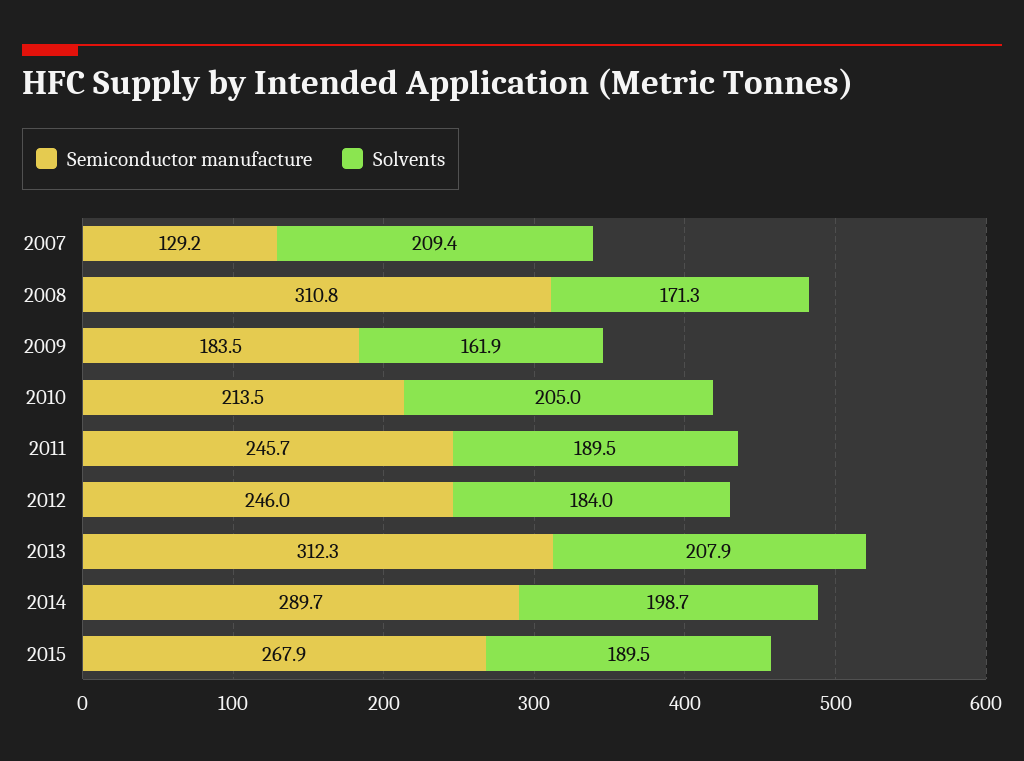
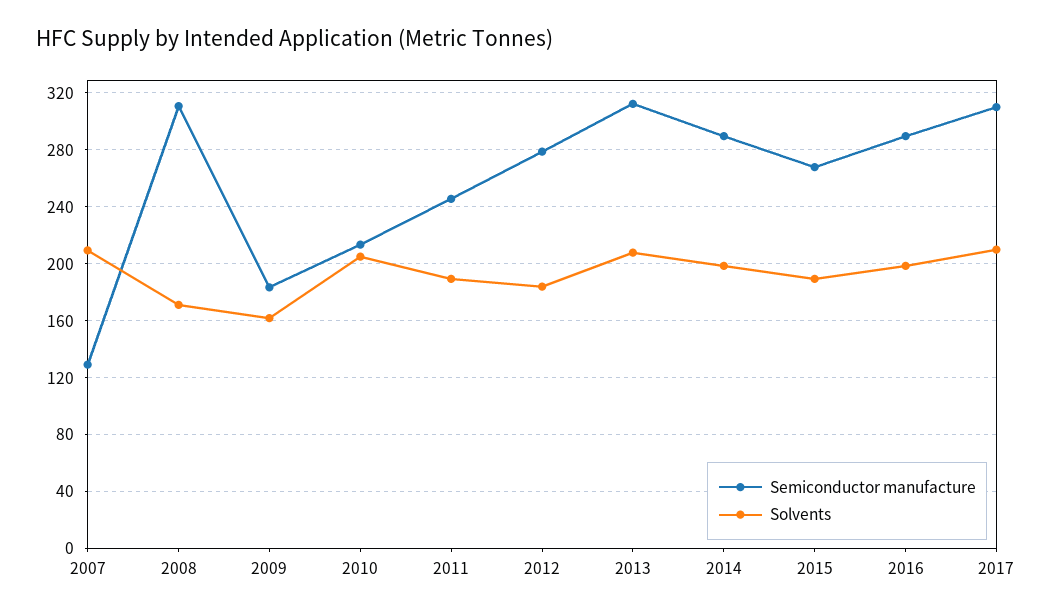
Semiconductor manufacture, 2012: 246 -> 280
Semiconductor manufacture, 2016: none -> 290
Solvents, 2016: none -> 200
Semiconductor manufacture, 2017: none -> 310
Solvents, 2017: none -> 210

